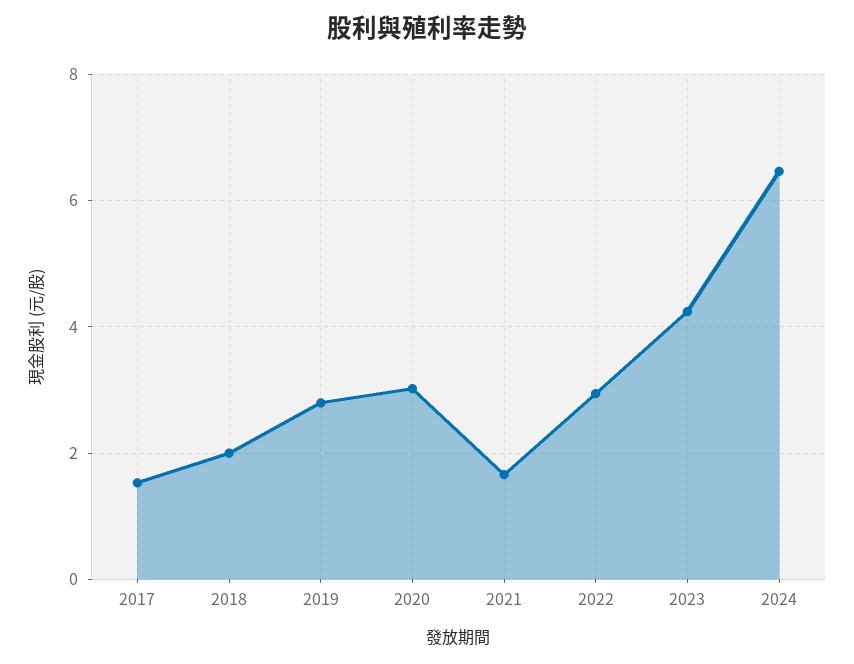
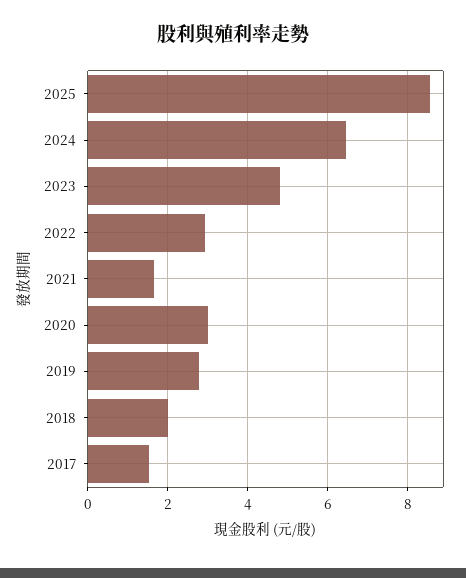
2023: 4.2 -> 4.8
2025: none -> 8.6

